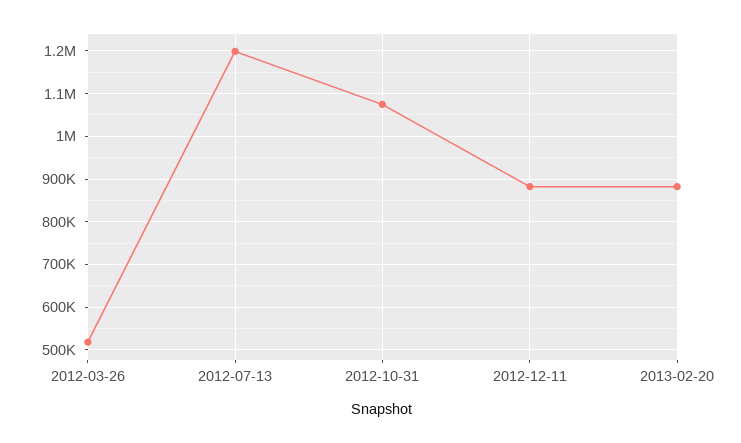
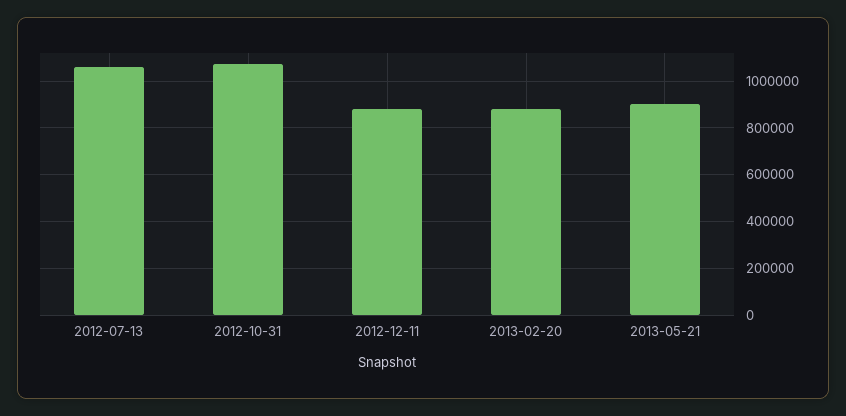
2012-03-26: 520000 -> none
2012-07-13: 1200000 -> 1050000
2013-05-21: none -> 900000

